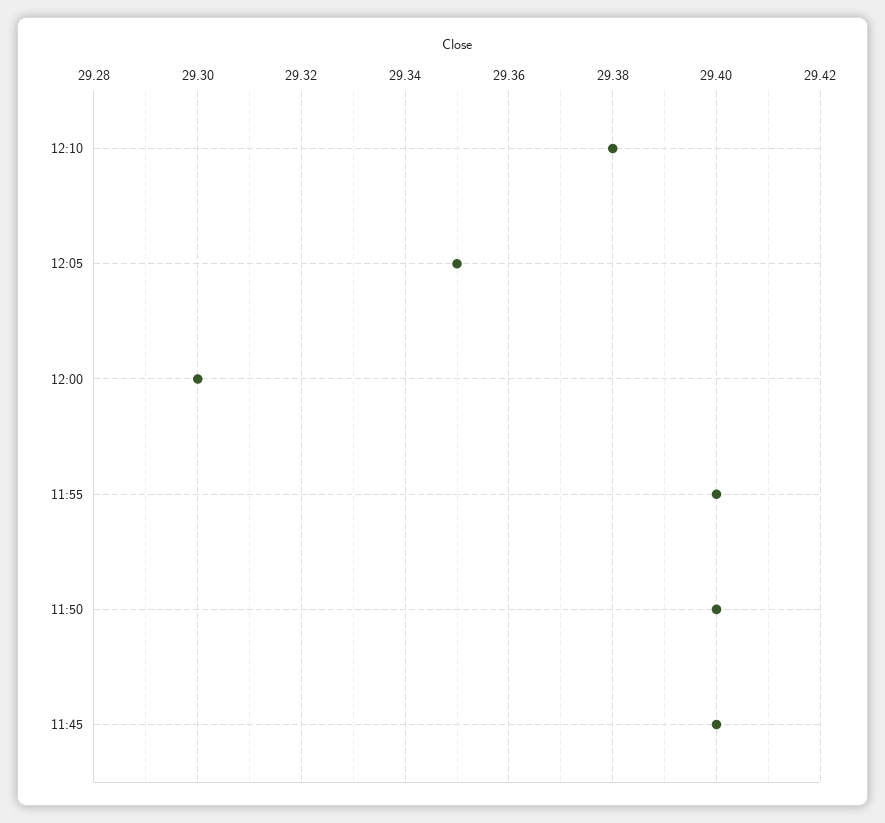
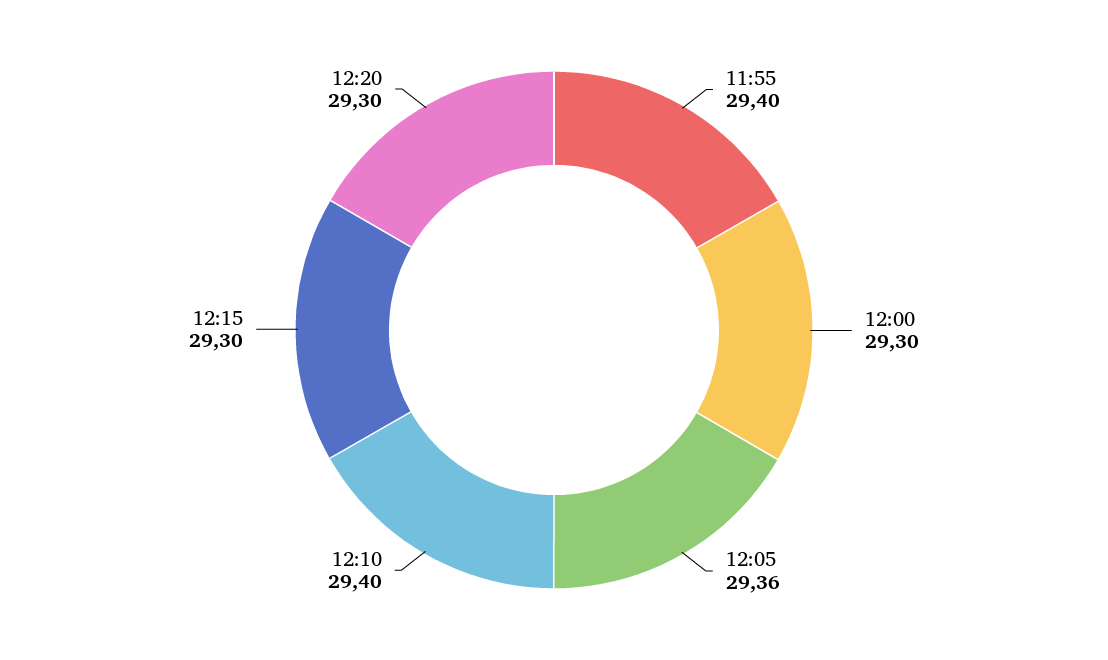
12:10: 29.38 -> 29.4
12:05: 29.35 -> 29.36
11:50: 29.4 -> none
11:45: 29.4 -> none
12:15: none -> 29.3
12:20: none -> 29.3

